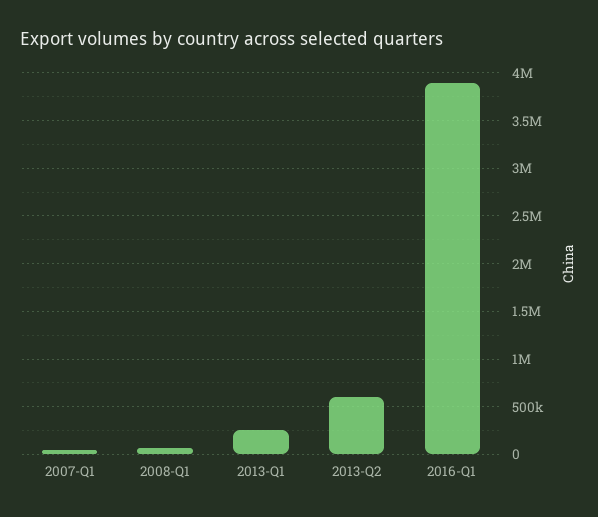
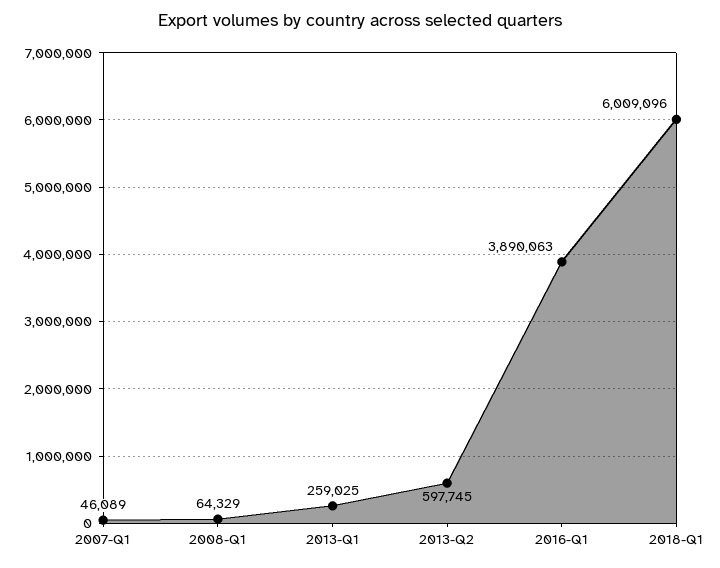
2018-Q1: none -> 6009096

